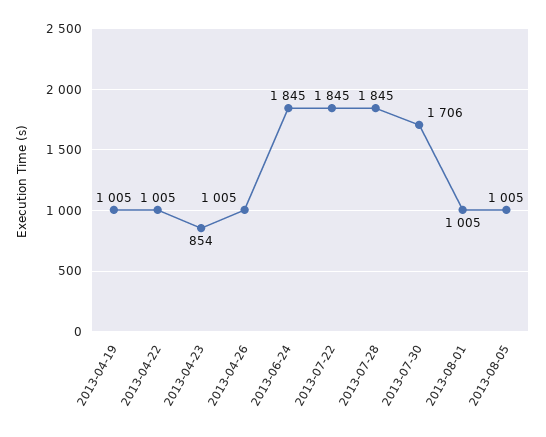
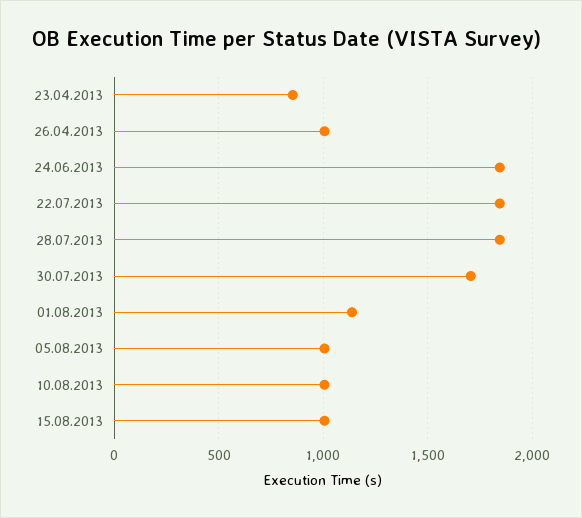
2013-04-19: 1005 -> none
2013-04-22: 1005 -> none
2013-08-01: 1005 -> 1150
10.08.2013: none -> 1000
15.08.2013: none -> 1000

